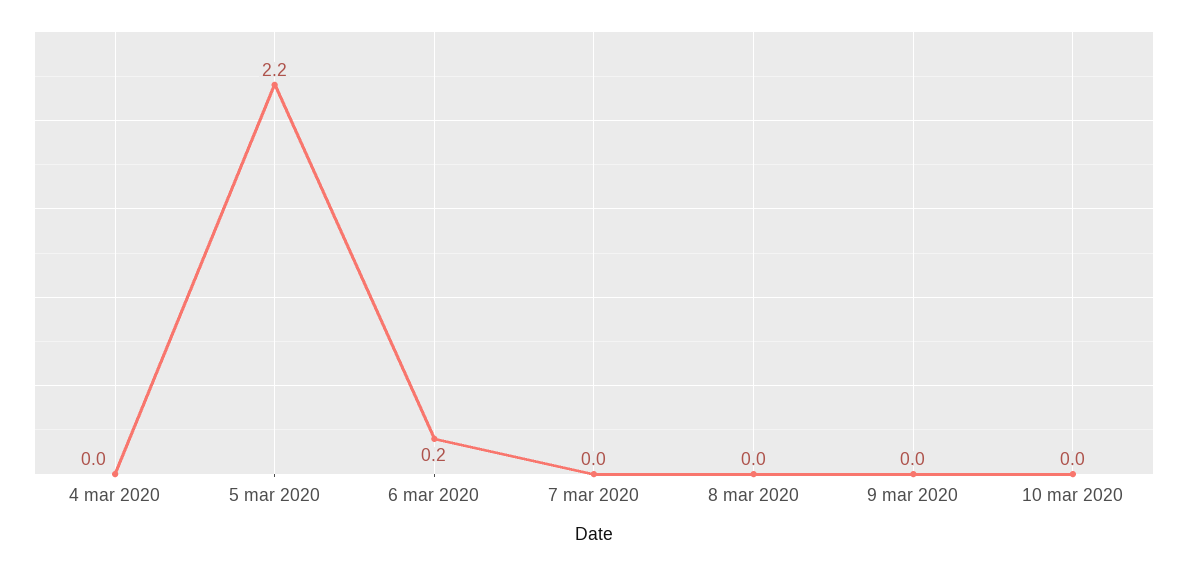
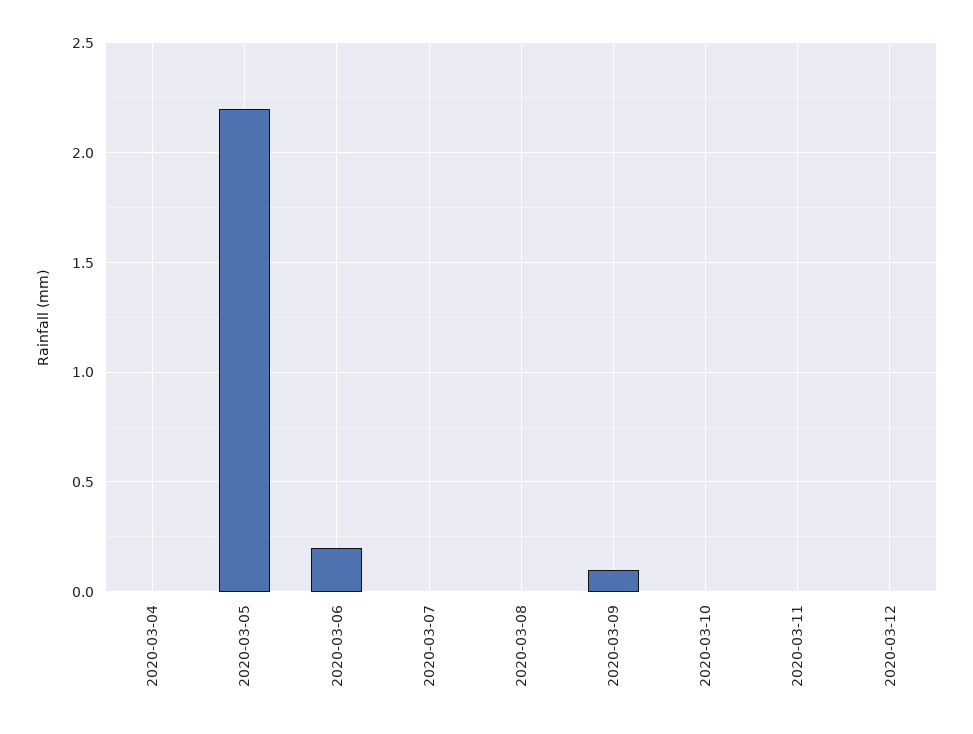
9 mar 2020: 0 -> 0.1
2020-03-11: none -> 0
2020-03-12: none -> 0

